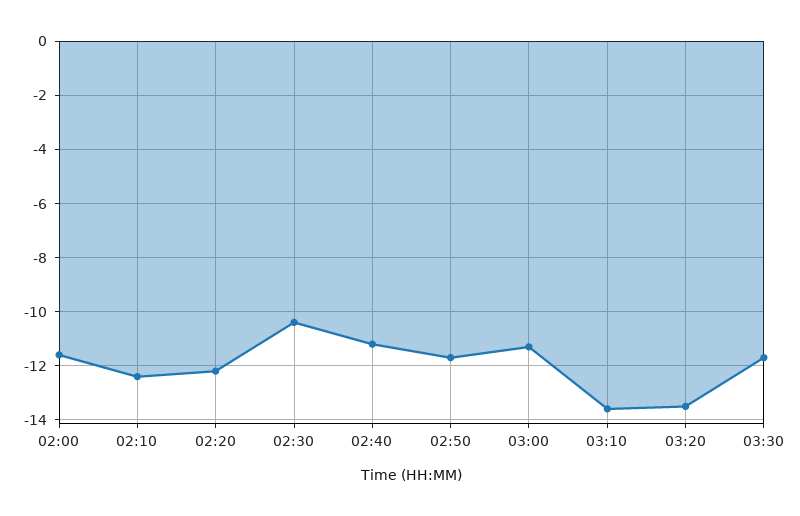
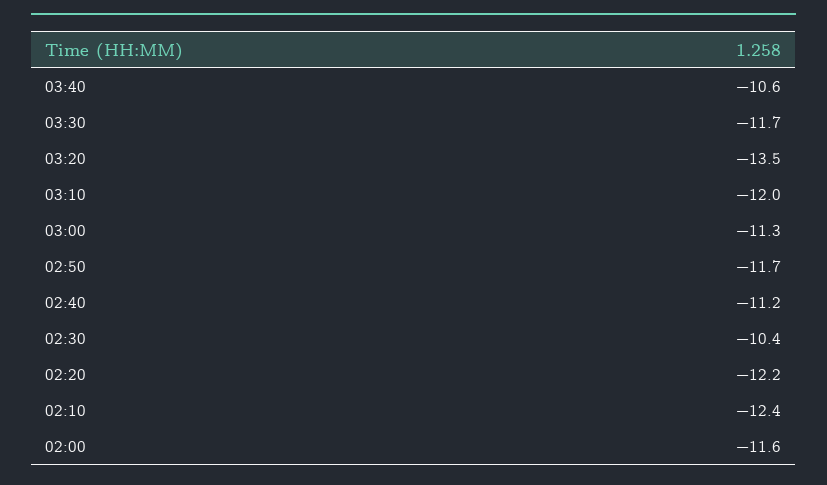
03:10: -13.5 -> -12
03:40: none -> -10.6

